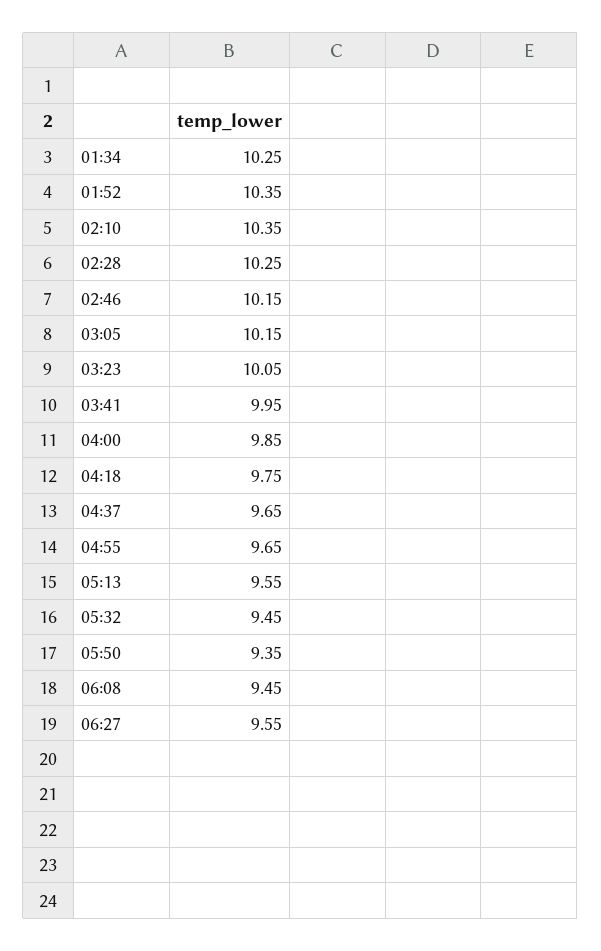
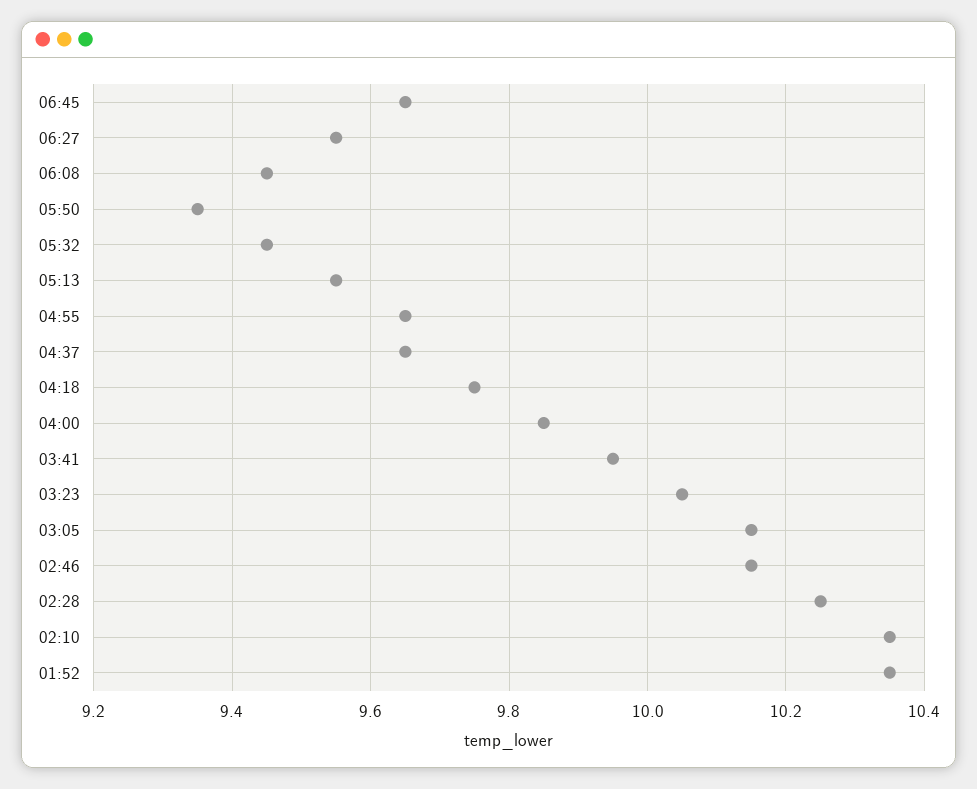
01:34: 10.25 -> none
06:45: none -> 9.65

